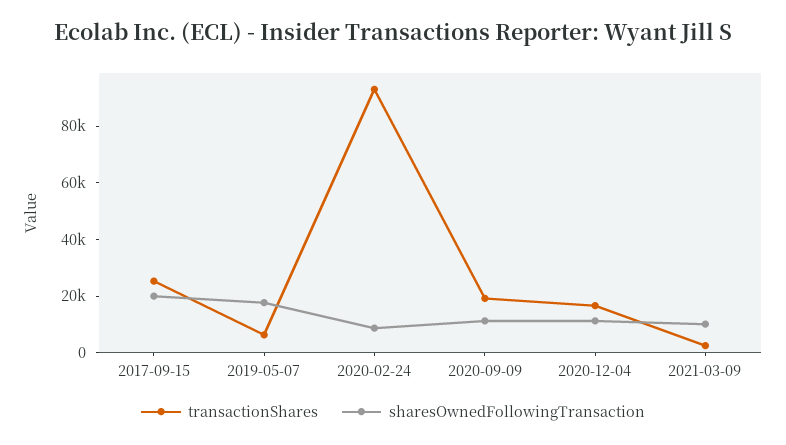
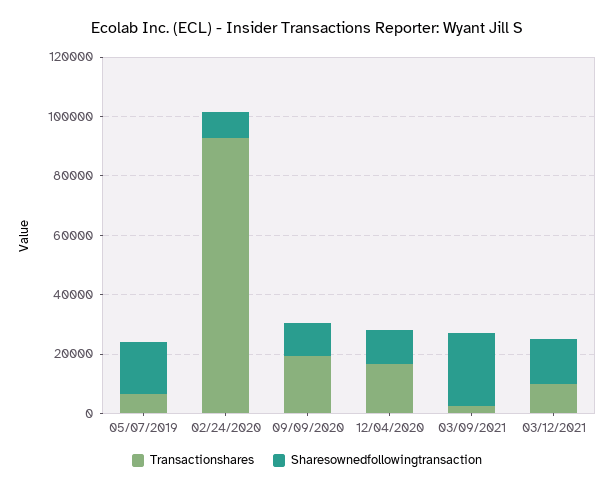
transactionShares, 2017-09-15: 25000 -> none
sharesOwnedFollowingTransaction, 2017-09-15: 20000 -> none
sharesOwnedFollowingTransaction, 2021-03-09: 10000 -> 25000
transactionShares, 03/12/2021: none -> 10000
sharesOwnedFollowingTransaction, 03/12/2021: none -> 15000

